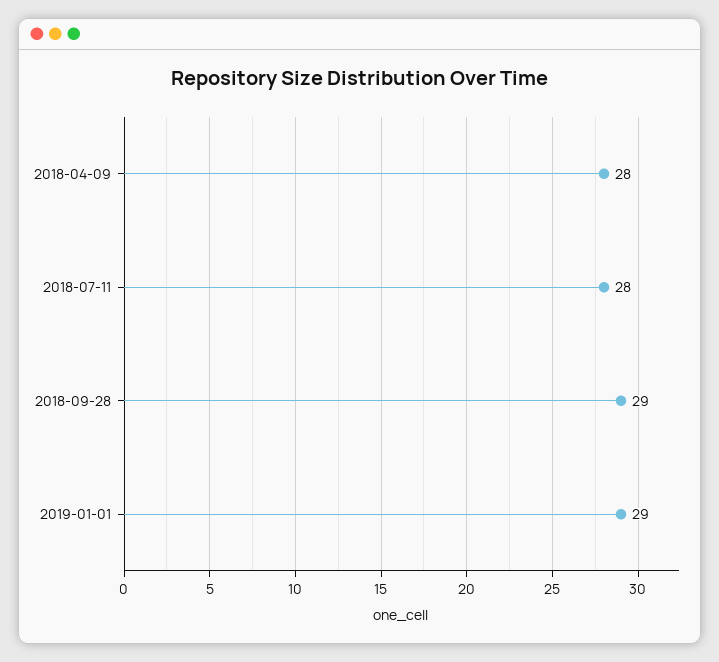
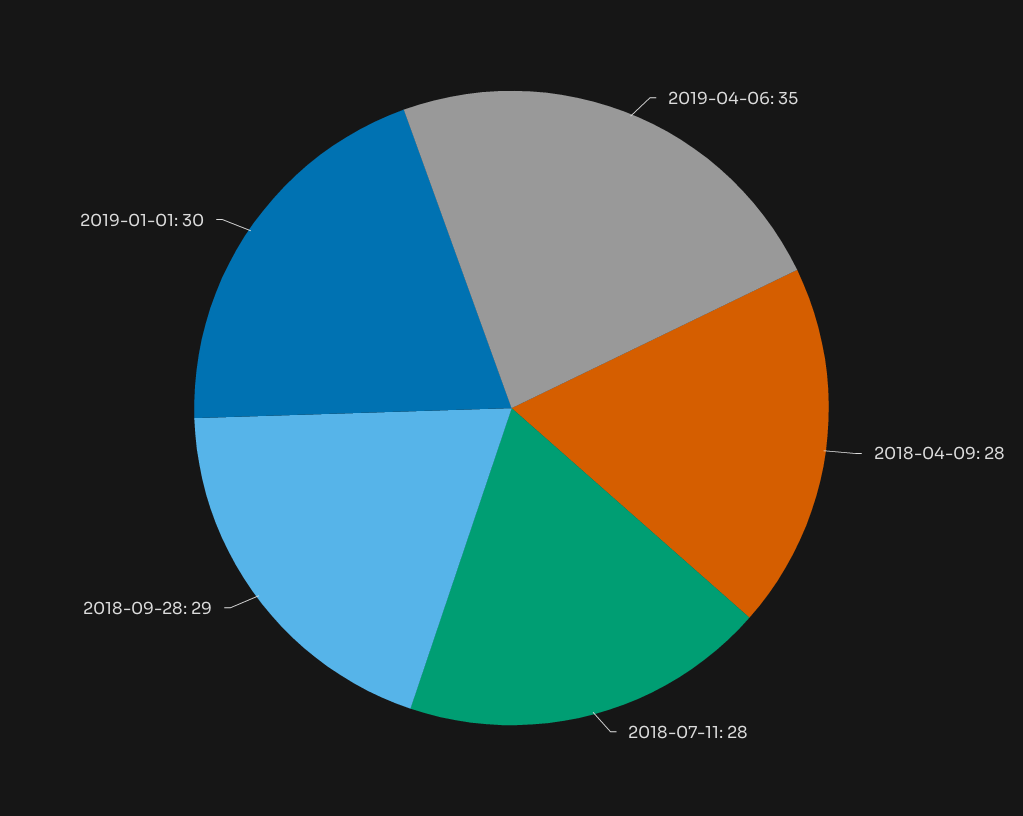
2019-01-01: 29 -> 30
2019-04-06: none -> 35

